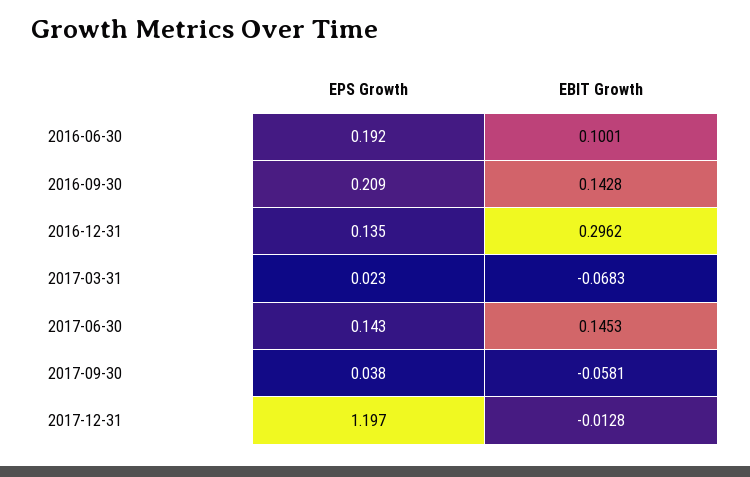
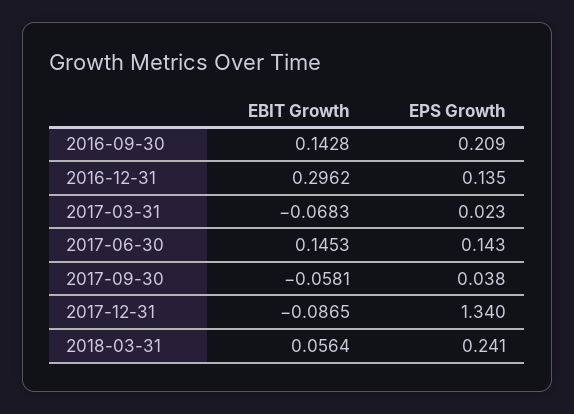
EPS Growth, 2016-06-30: 0.192 -> none
EBIT Growth, 2016-06-30: 0.1001 -> none
EPS Growth, 2017-12-31: 1.197 -> 1.34
EBIT Growth, 2017-12-31: -0.0128 -> -0.0865
EBIT Growth, 2018-03-31: none -> 0.0564
EPS Growth, 2018-03-31: none -> 0.241

